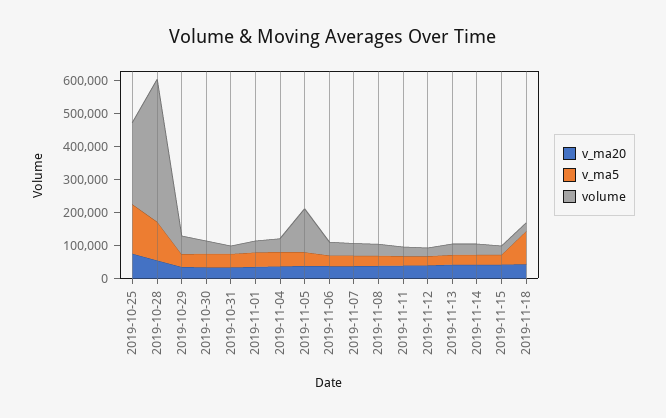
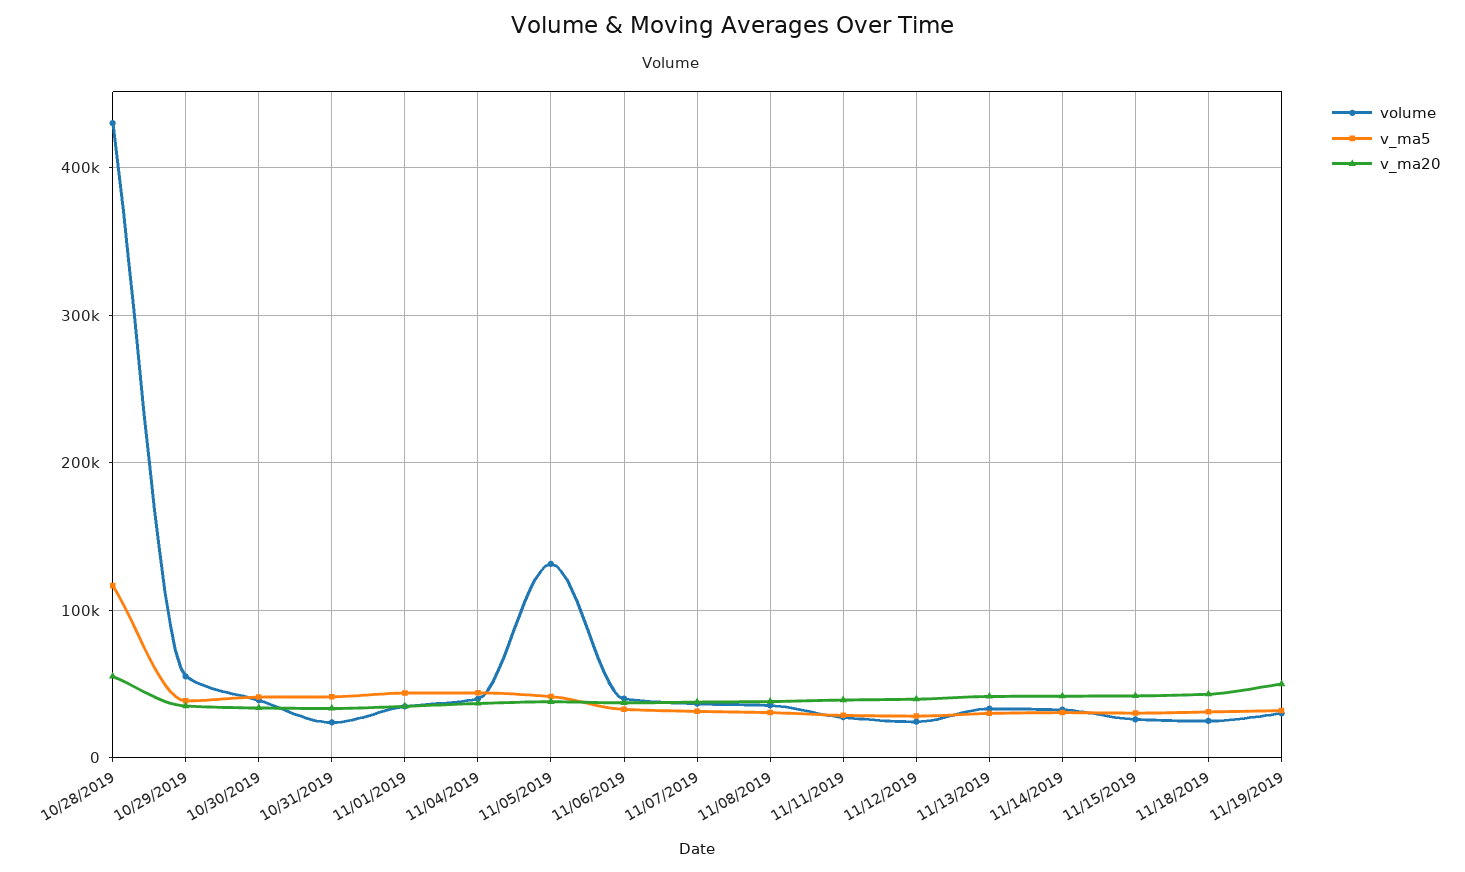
v_ma20, 2019-10-25: 75000 -> none
v_ma5, 2019-10-25: 150000 -> none
volume, 2019-10-25: 250000 -> none
v_ma5, 2019-11-18: 100000 -> 30000
volume, 11/19/2019: none -> 30000
v_ma5, 11/19/2019: none -> 30000
v_ma20, 11/19/2019: none -> 50000

